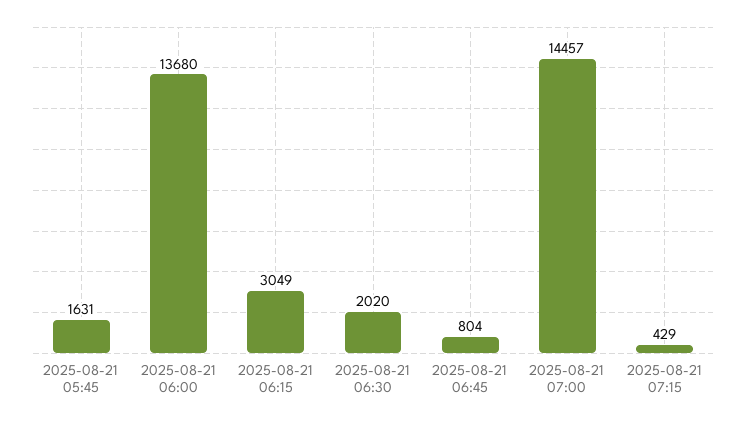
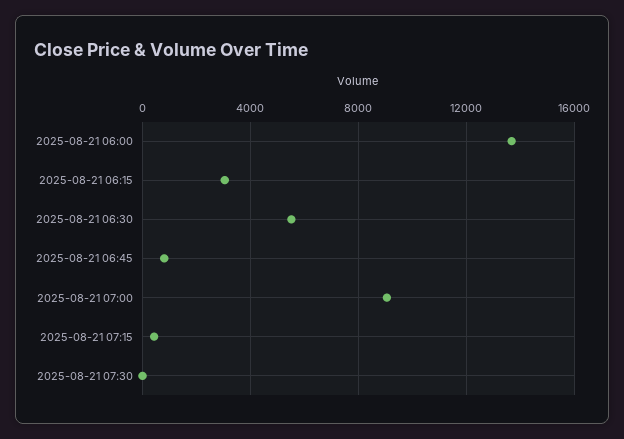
2025-08-21 05:45: 1631 -> none
2025-08-21 06:30: 2020 -> 5500
2025-08-21 07:00: 14457 -> 9000
2025-08-21 07:30: none -> 0

